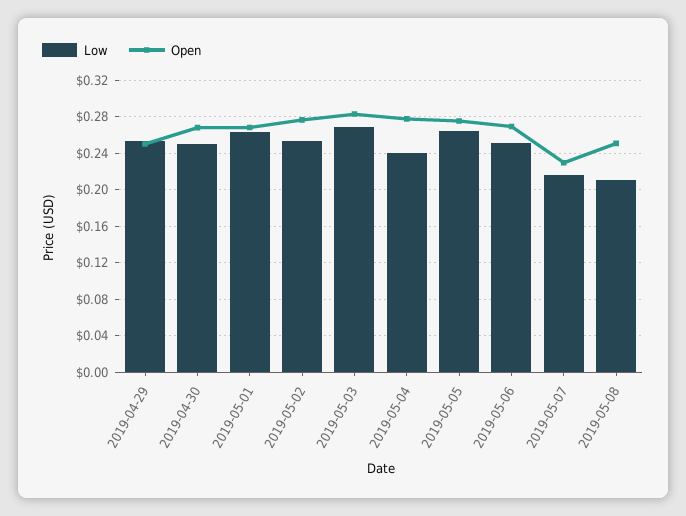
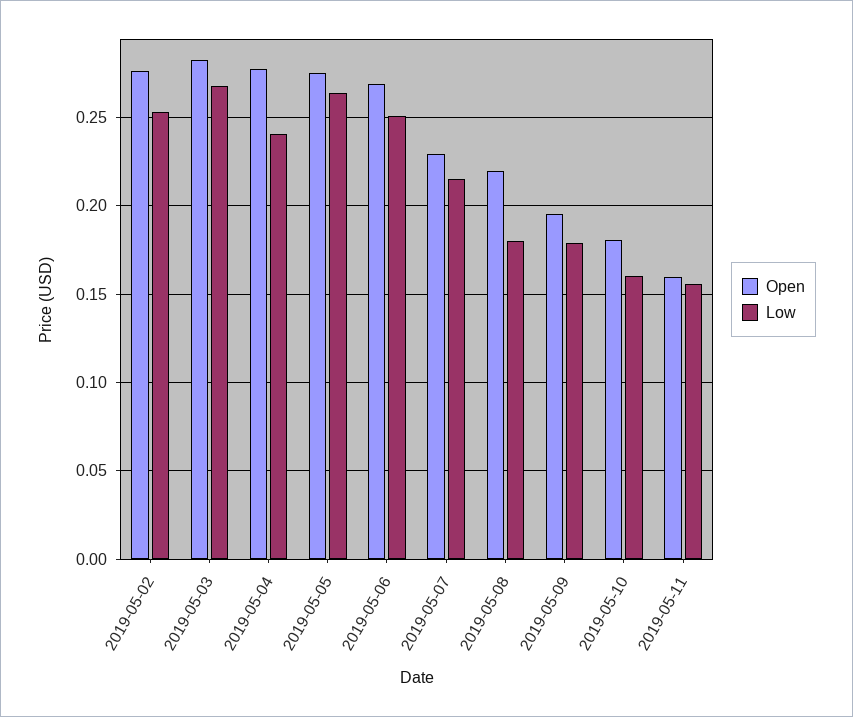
Low, 2019-04-29: 0.25 -> none
Open, 2019-04-29: 0.25 -> none
Low, 2019-04-30: 0.25 -> none
Open, 2019-04-30: 0.27 -> none
Low, 2019-05-01: 0.26 -> none
Open, 2019-05-01: 0.27 -> none
Low, 2019-05-08: 0.21 -> 0.18
Open, 2019-05-08: 0.25 -> 0.22
Open, 2019-05-09: none -> 0.195
Low, 2019-05-09: none -> 0.18
Open, 2019-05-10: none -> 0.18
Low, 2019-05-10: none -> 0.16
Open, 2019-05-11: none -> 0.16
Low, 2019-05-11: none -> 0.155

